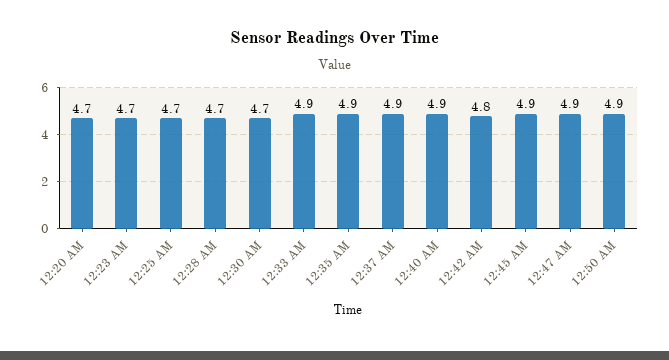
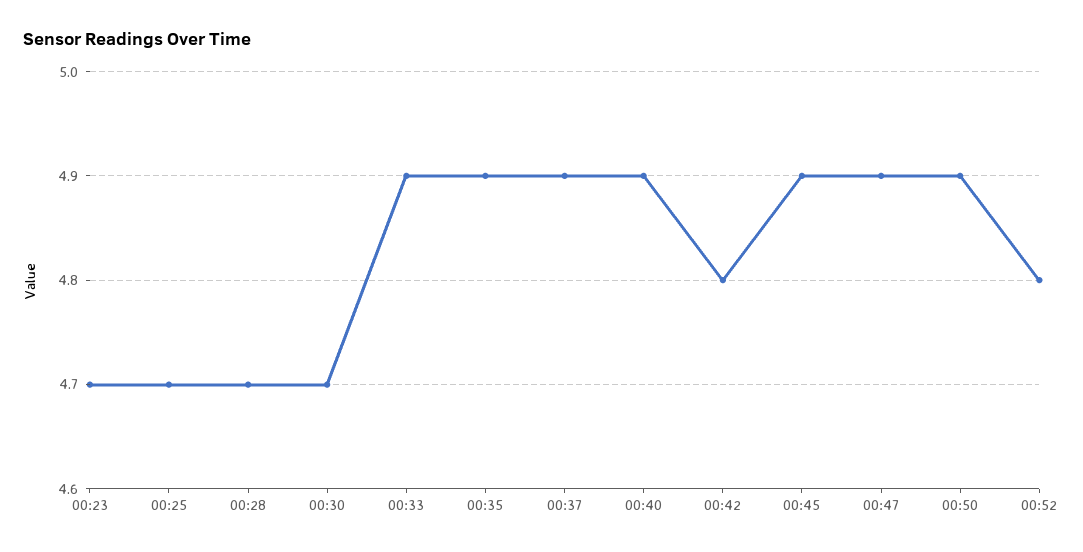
12:20 AM: 4.7 -> none
00:52: none -> 4.8

